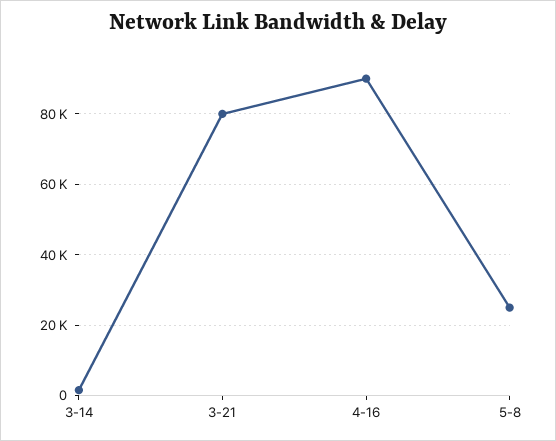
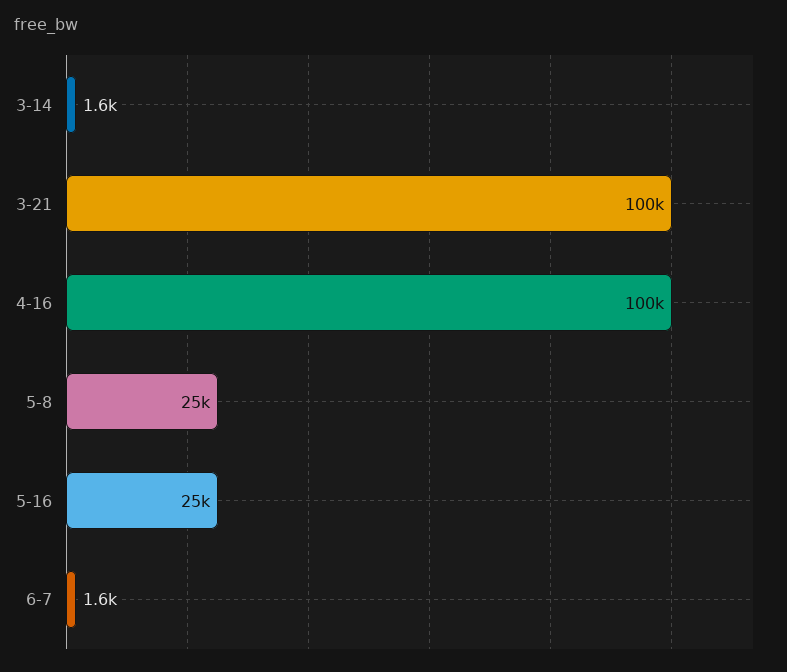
3-21: 80000 -> 100000
4-16: 90000 -> 100000
5-16: none -> 25000
6-7: none -> 1600

